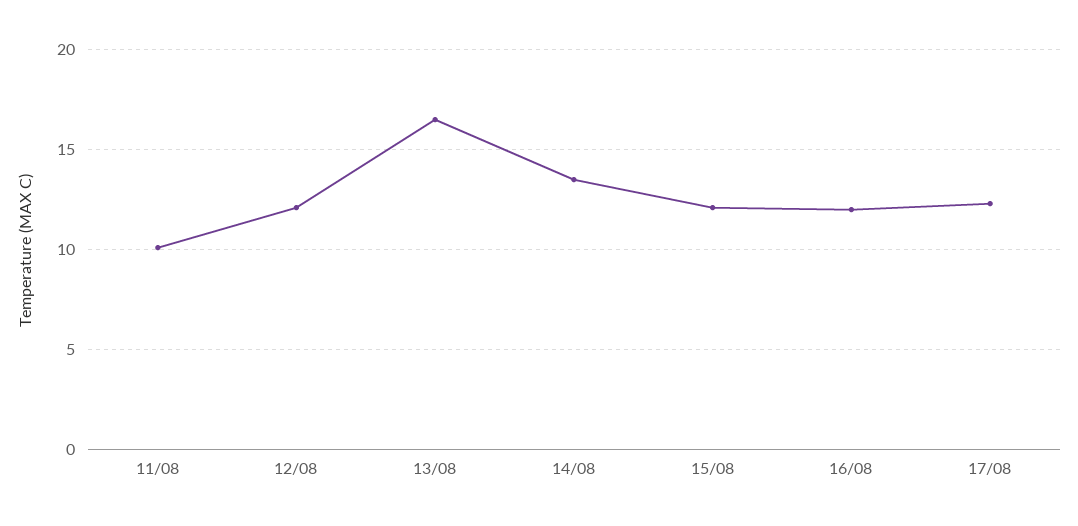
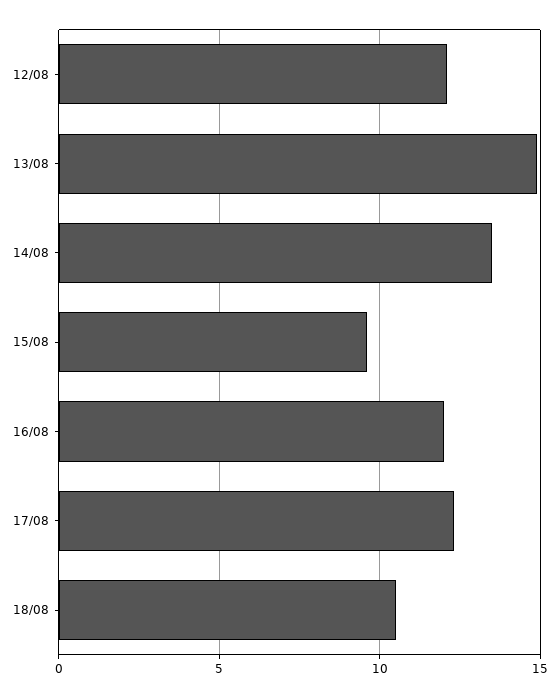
11/08: 10 -> none
13/08: 16.5 -> 15
15/08: 12 -> 9.5
18/08: none -> 10.5

